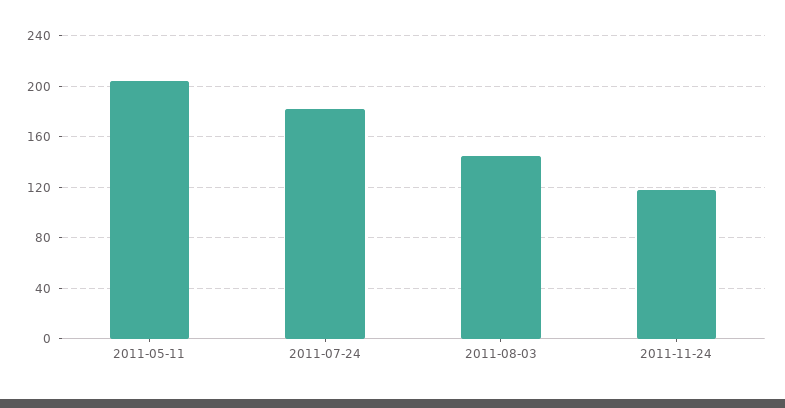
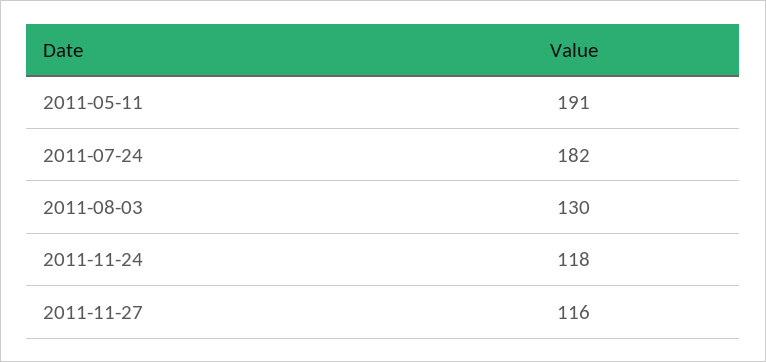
2011-05-11: 205 -> 191
2011-08-03: 145 -> 130
2011-11-27: none -> 116

